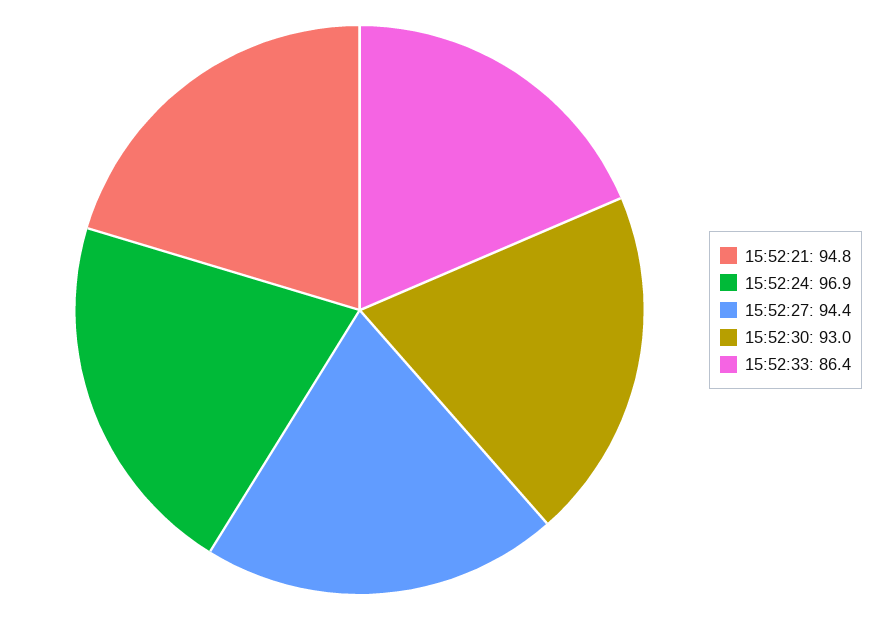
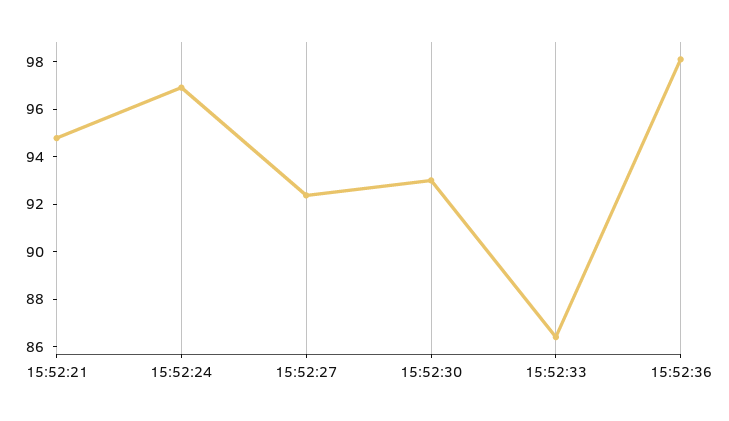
15:52:27: 94.4 -> 92.5
15:52:36: none -> 98

